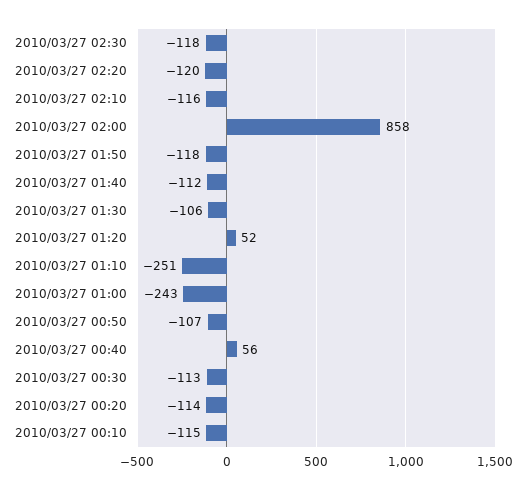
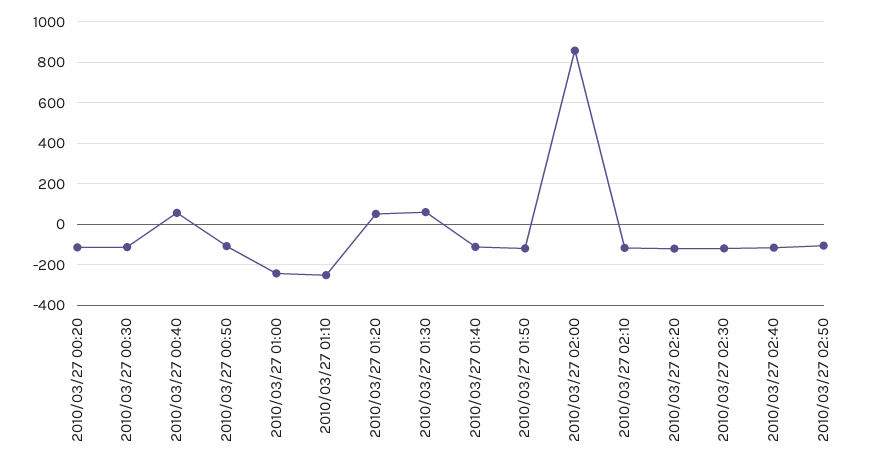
2010/03/27 01:30: -106 -> 50
2010/03/27 00:10: -115 -> none
2010/03/27 02:40: none -> -100
2010/03/27 02:50: none -> -100

